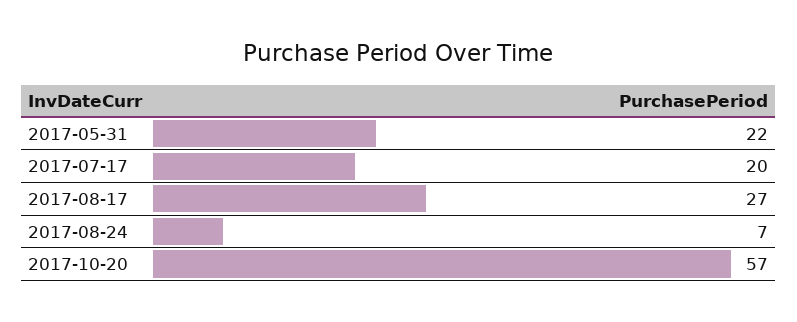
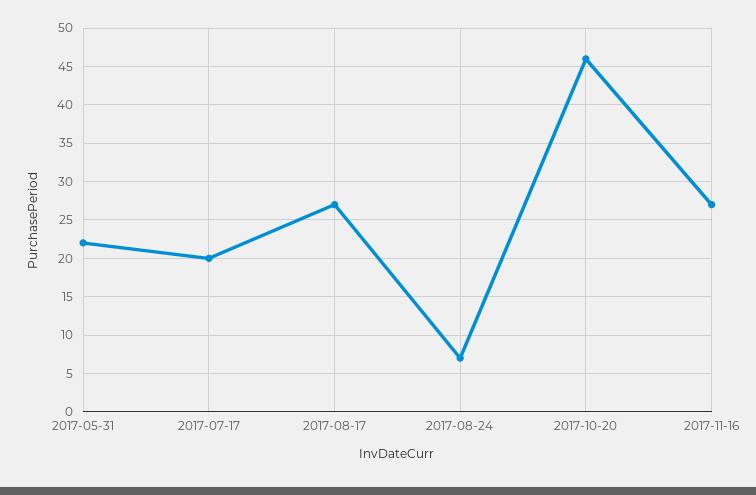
2017-10-20: 57 -> 46
2017-11-16: none -> 27

